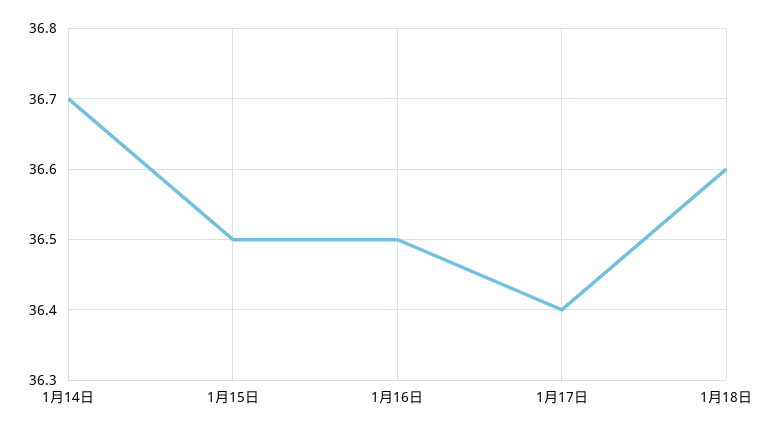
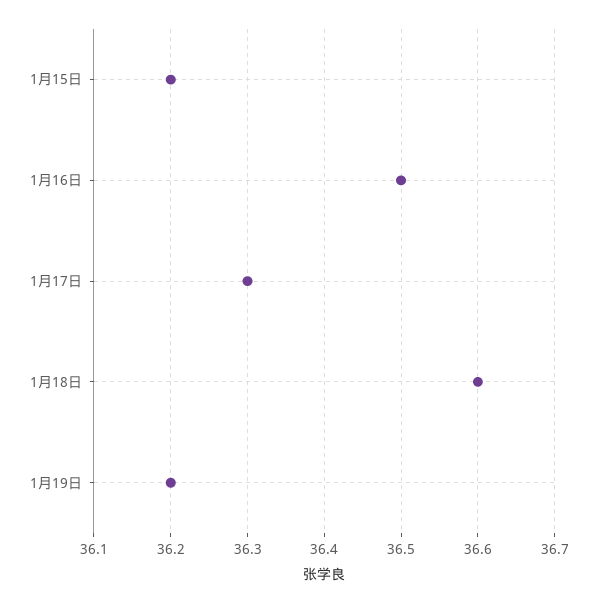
1月14日: 36.7 -> none
1月15日: 36.5 -> 36.2
1月17日: 36.4 -> 36.3
1月19日: none -> 36.2

